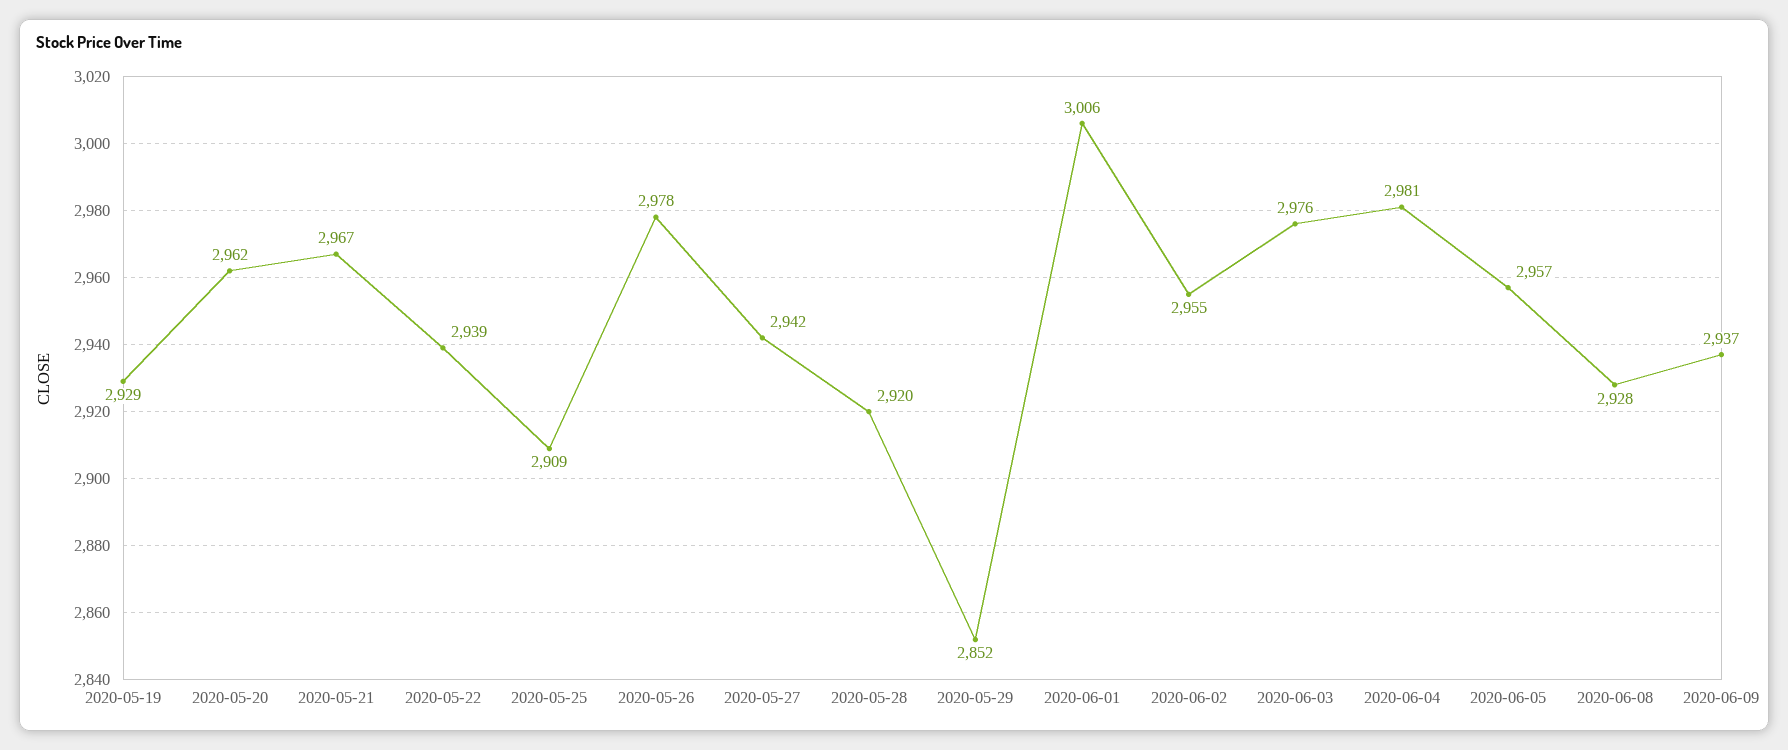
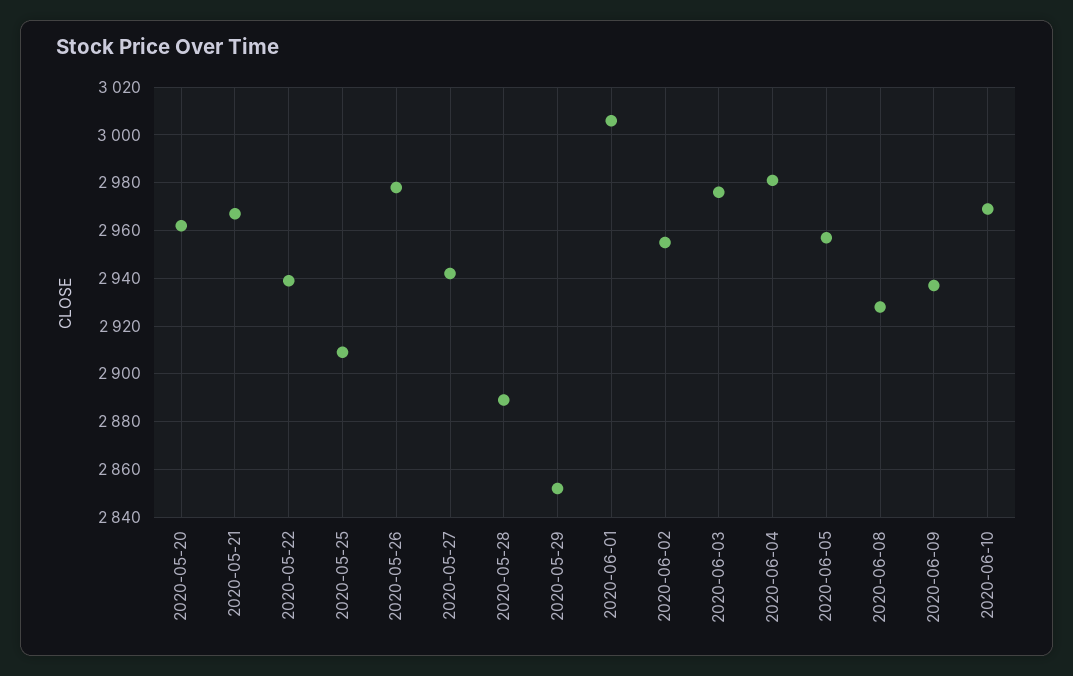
2020-05-19: 2929 -> none
2020-05-28: 2920 -> 2890
2020-06-10: none -> 2970

